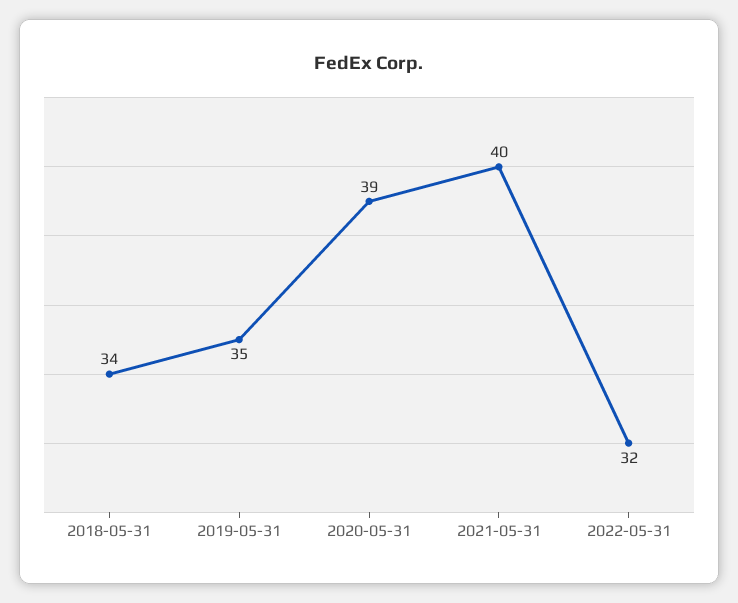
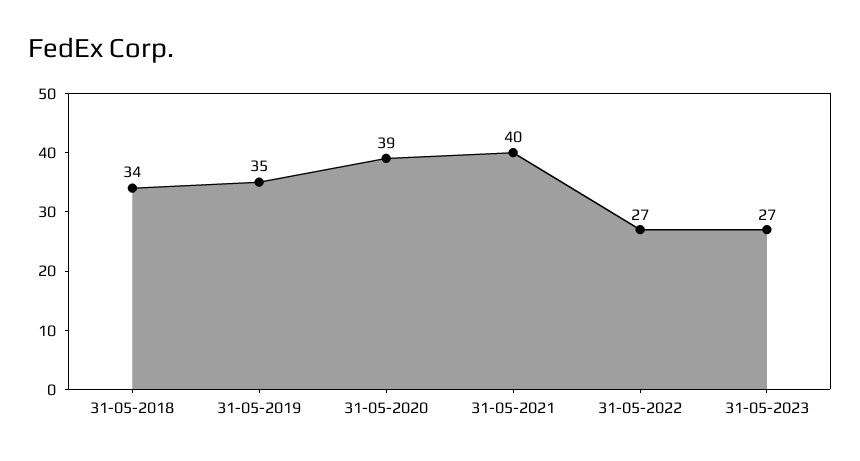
2022-05-31: 32 -> 27
31-05-2023: none -> 27

